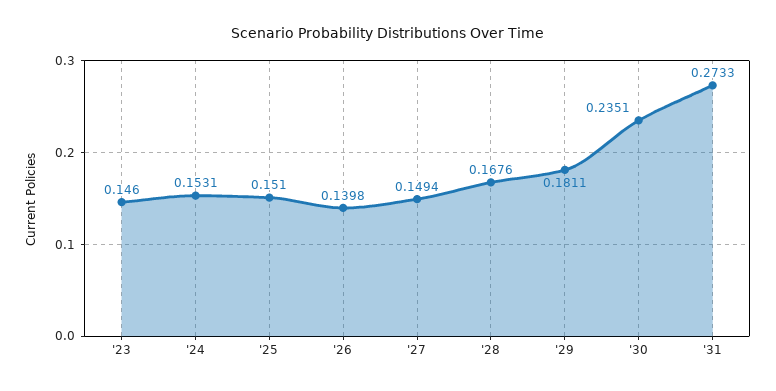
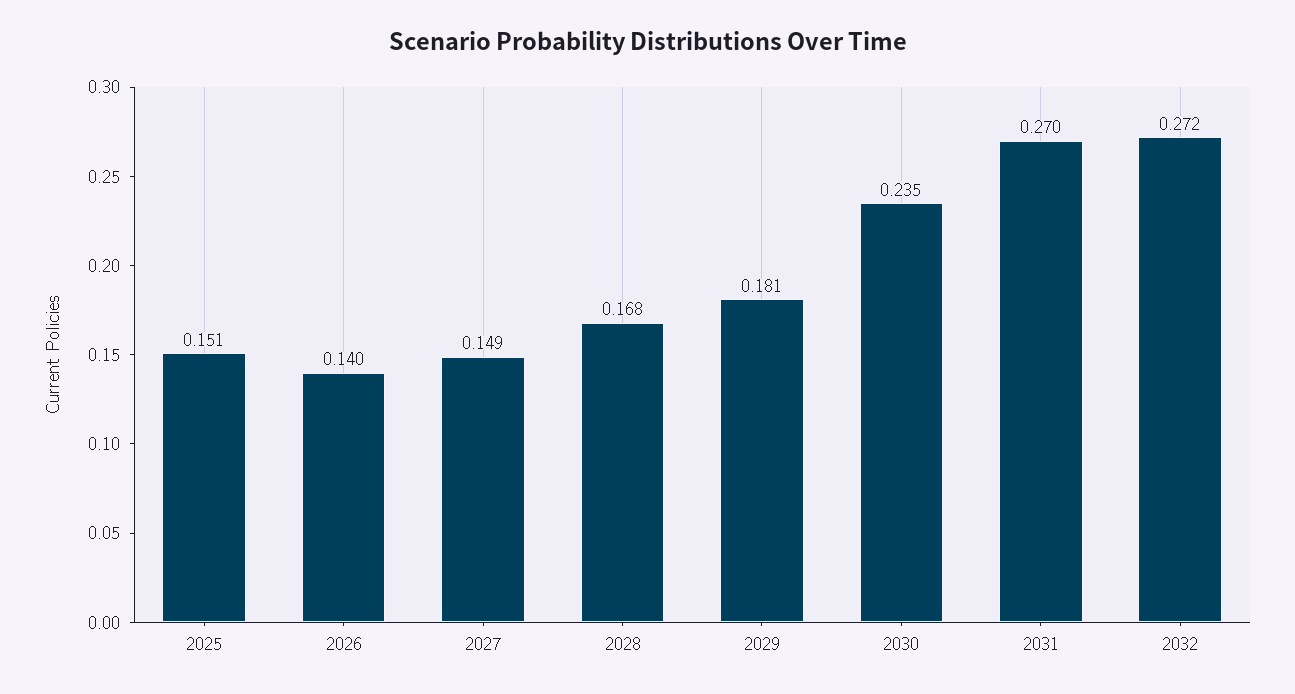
'23: 0.146 -> none
'24: 0.1531 -> none
'31: 0.2733 -> 0.27
2032: none -> 0.272

